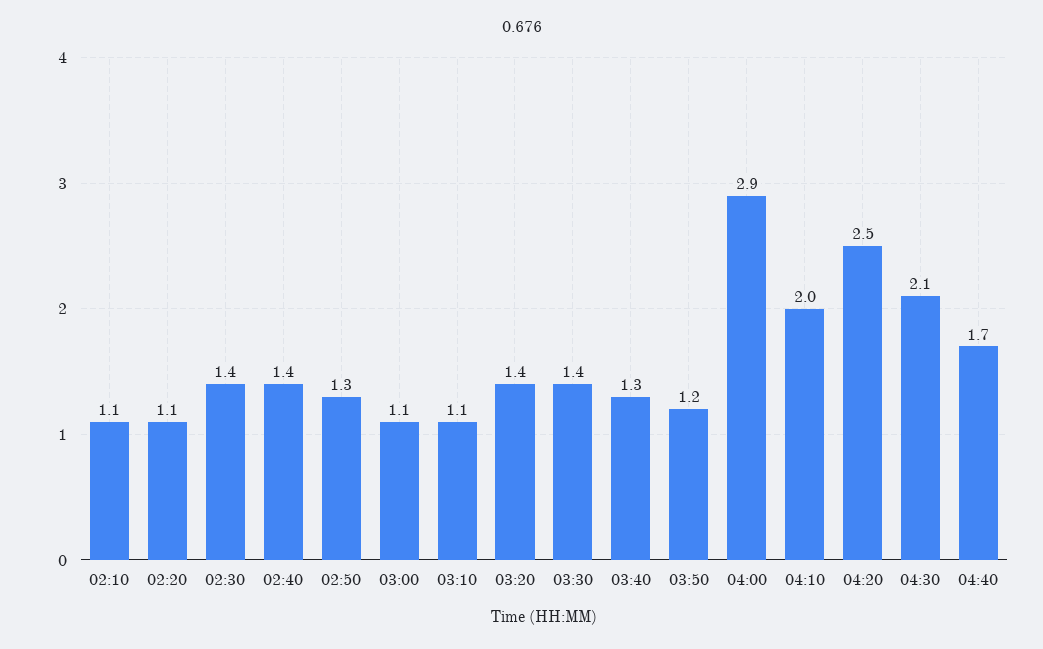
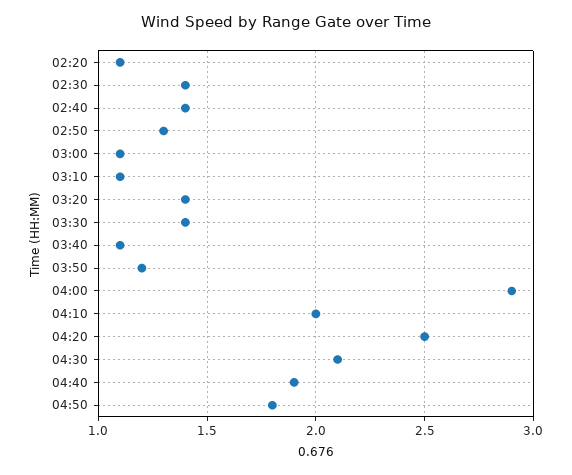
02:10: 1.1 -> none
03:40: 1.3 -> 1.1
04:40: 1.7 -> 1.9
04:50: none -> 1.8

